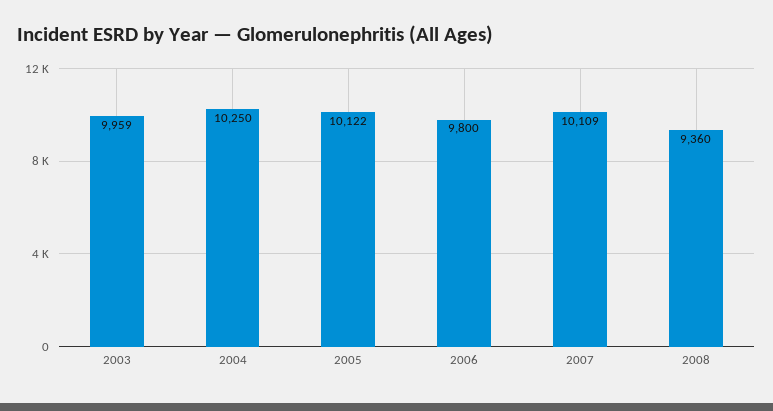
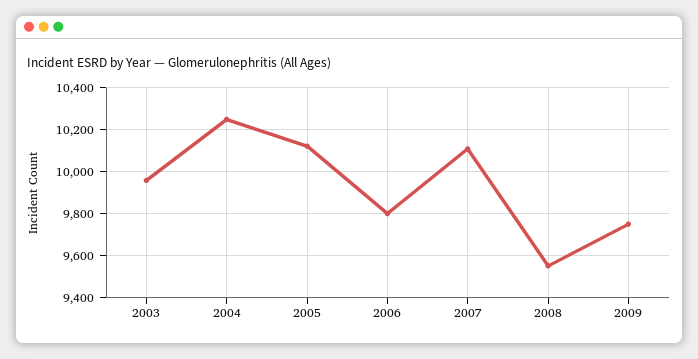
2008: 9360 -> 9550
2009: none -> 9750

